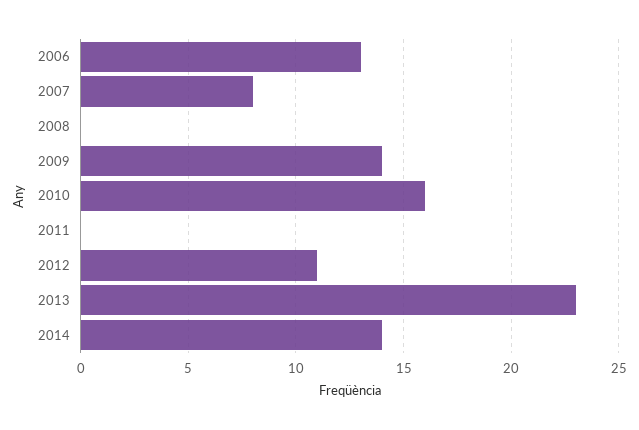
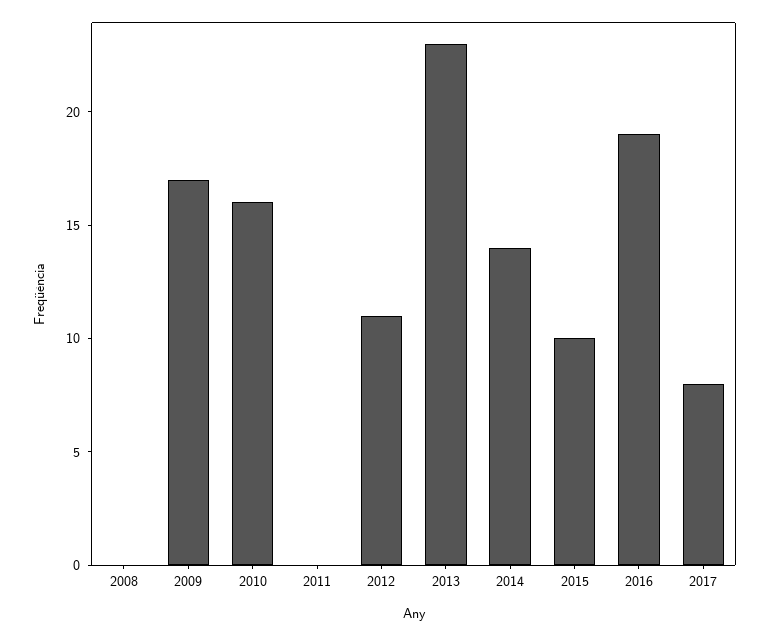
2006: 13 -> none
2007: 8 -> none
2009: 14 -> 17
2015: none -> 10
2016: none -> 19
2017: none -> 8

